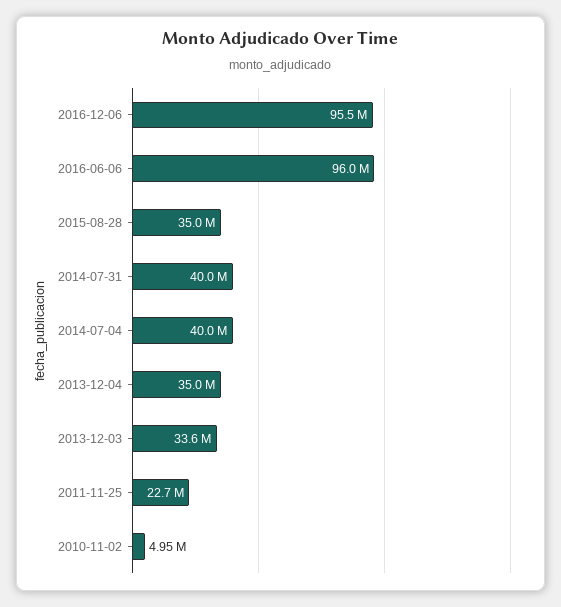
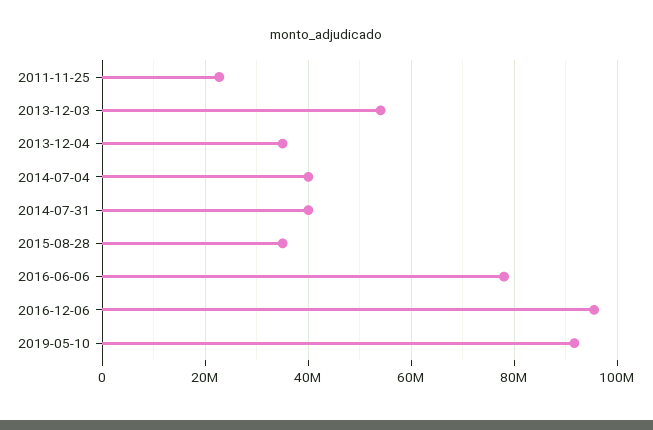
2016-06-06: 96000000 -> 78000000
2013-12-03: 33600000 -> 54000000
2010-11-02: 4950000 -> none
2019-05-10: none -> 92000000

